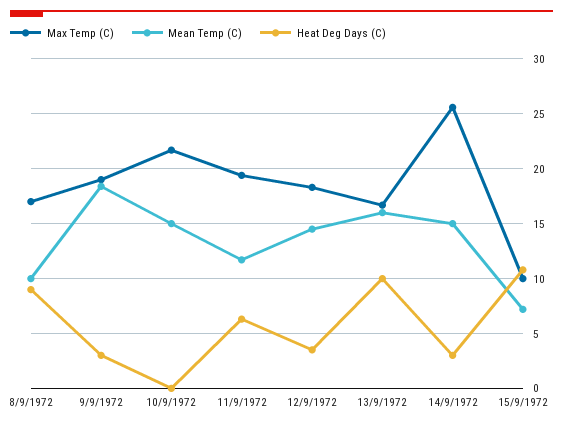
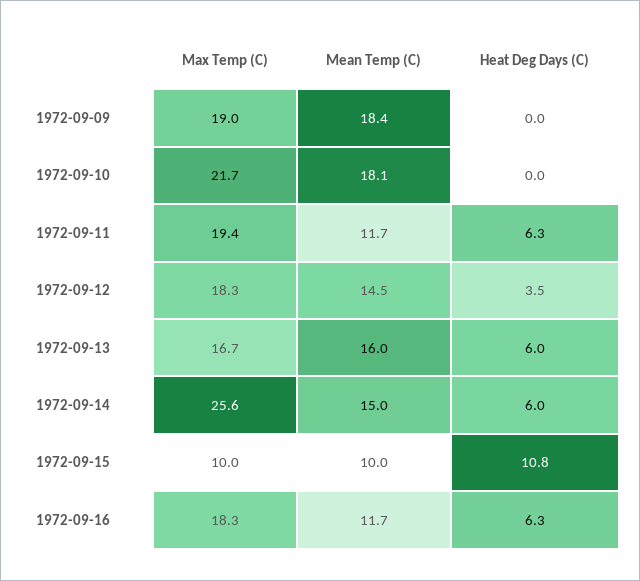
Max Temp (C), 8/9/1972: 17 -> none
Mean Temp (C), 8/9/1972: 10 -> none
Heat Deg Days (C), 8/9/1972: 9 -> none
Heat Deg Days (C), 9/9/1972: 3 -> 0
Mean Temp (C), 10/9/1972: 15 -> 18.1
Heat Deg Days (C), 13/9/1972: 10 -> 6
Heat Deg Days (C), 14/9/1972: 3 -> 6
Mean Temp (C), 15/9/1972: 7 -> 10
Max Temp (C), 1972-09-16: none -> 18.3
Mean Temp (C), 1972-09-16: none -> 11.7
Heat Deg Days (C), 1972-09-16: none -> 6.3

